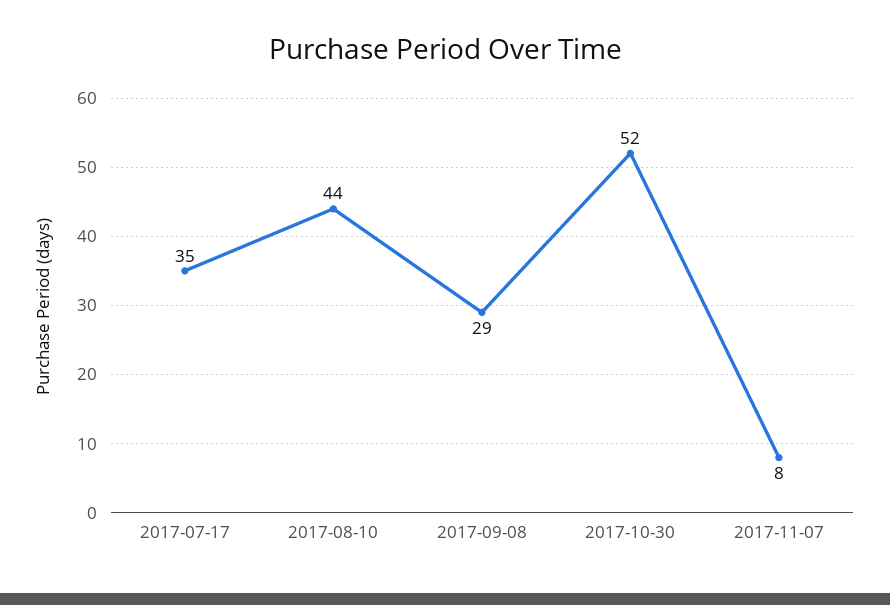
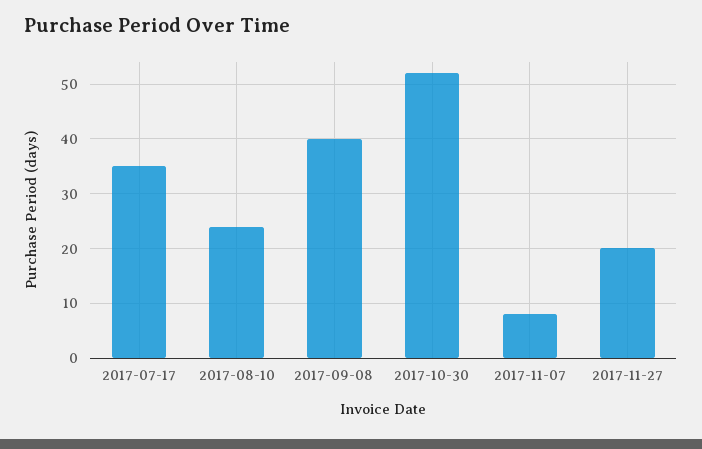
2017-08-10: 44 -> 25
2017-09-08: 29 -> 40
2017-11-27: none -> 20

